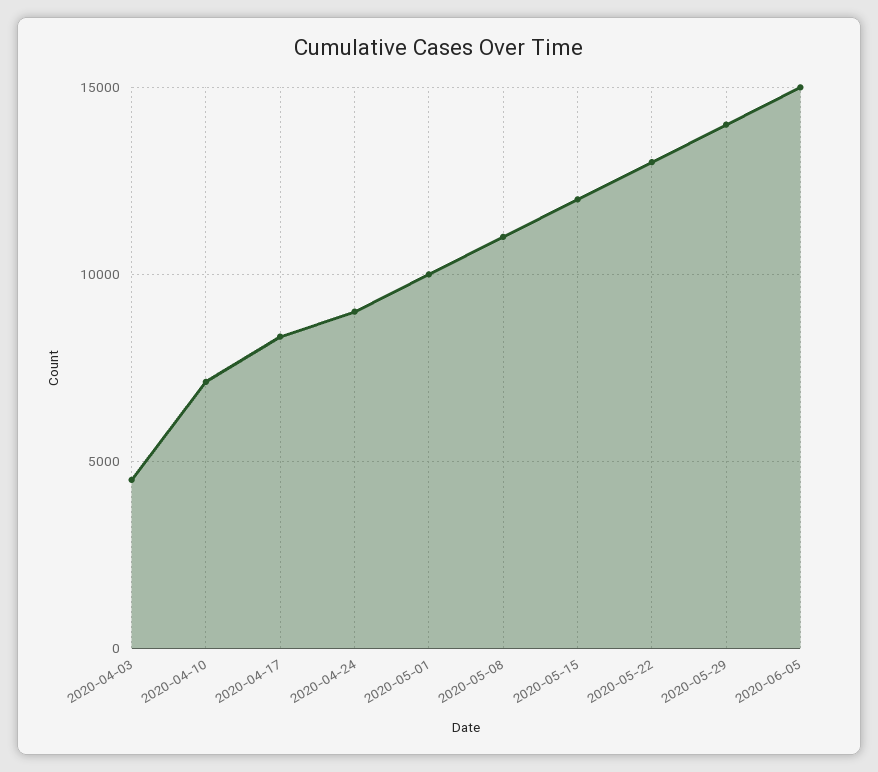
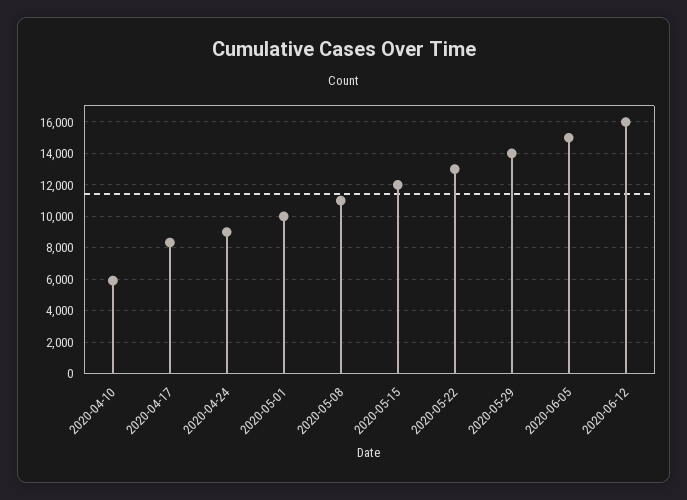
2020-04-03: 4500 -> none
2020-04-10: 7000 -> 6000
2020-06-12: none -> 16000

